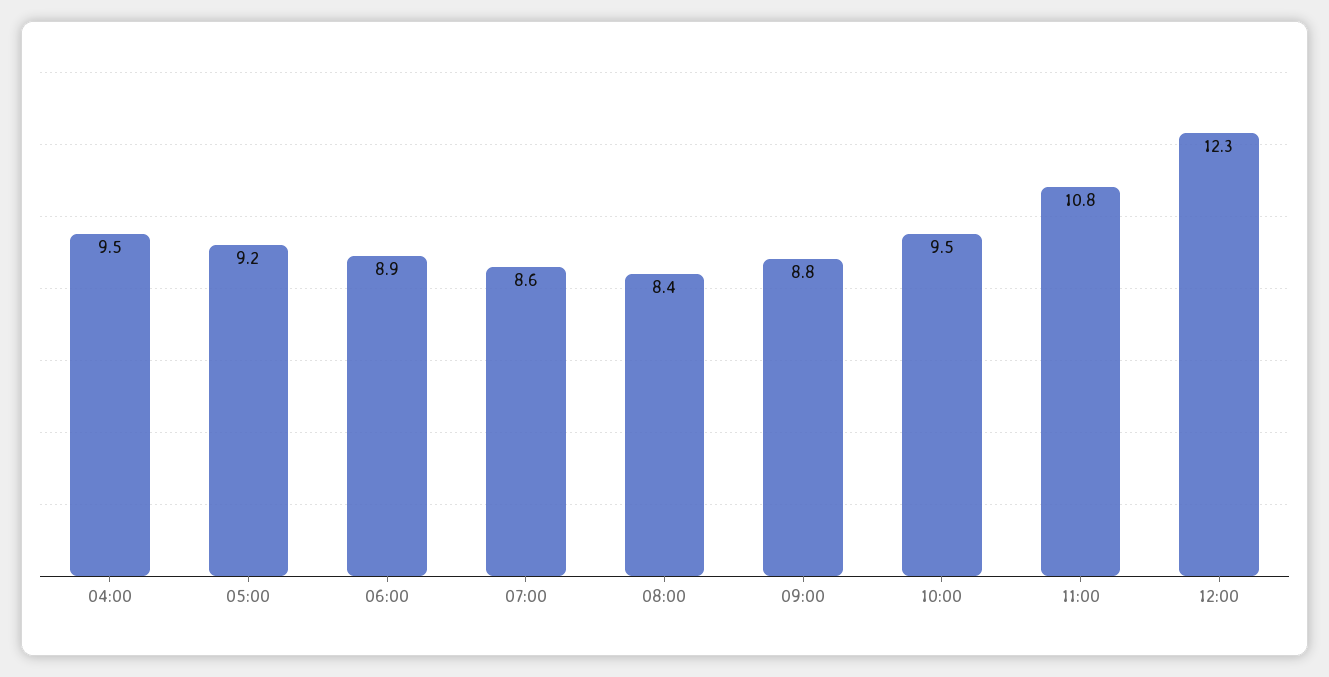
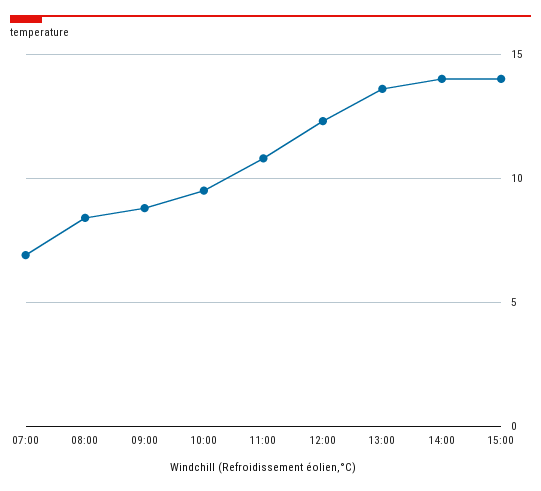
04:00: 9.5 -> none
05:00: 9.2 -> none
06:00: 8.9 -> none
07:00: 8.6 -> 7
13:00: none -> 13.5
14:00: none -> 14
15:00: none -> 14

